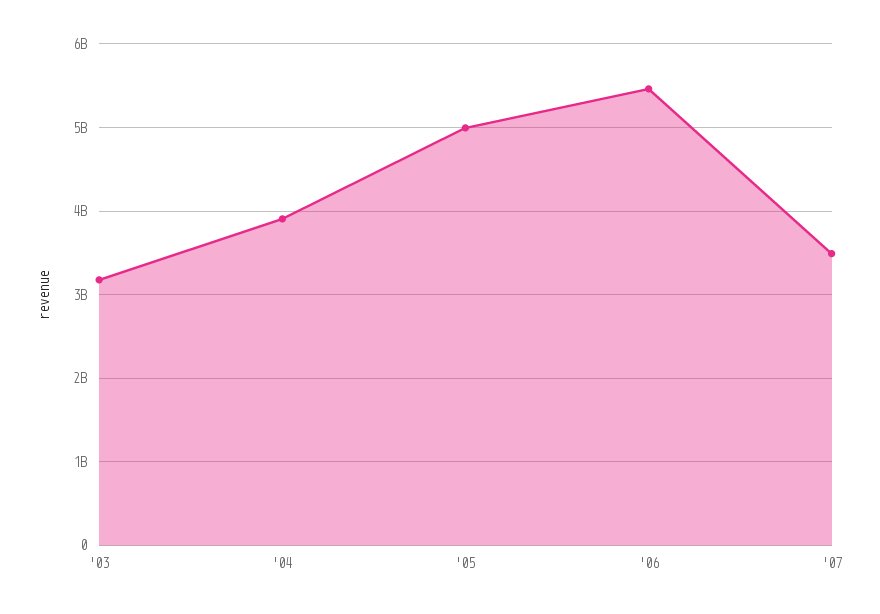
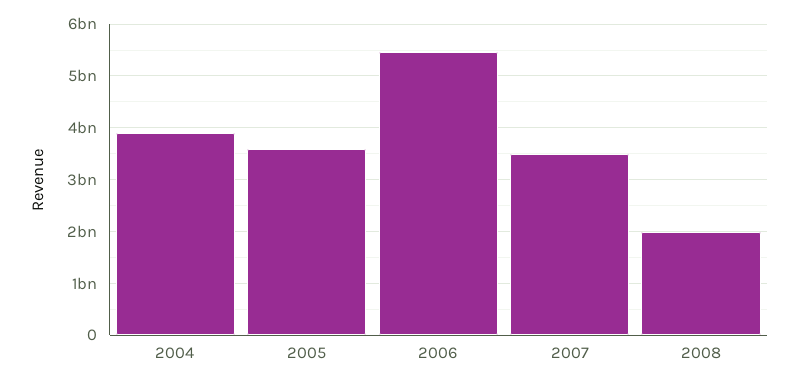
'03: 3200000000 -> none
'05: 5000000000 -> 3600000000
2008: none -> 2000000000

